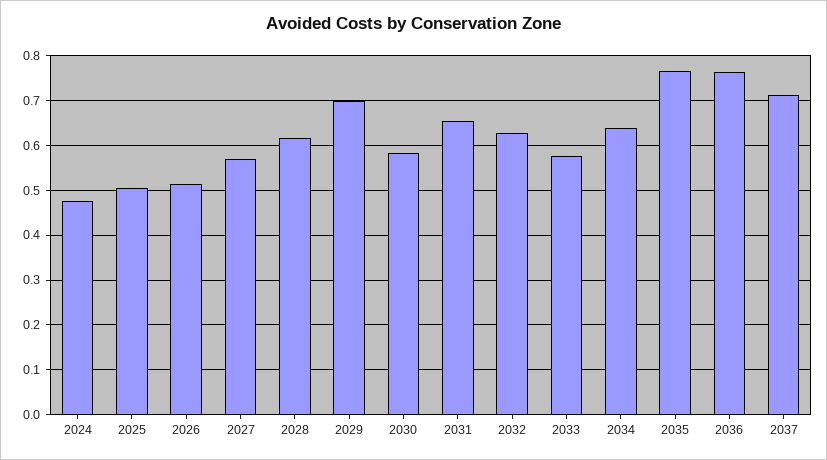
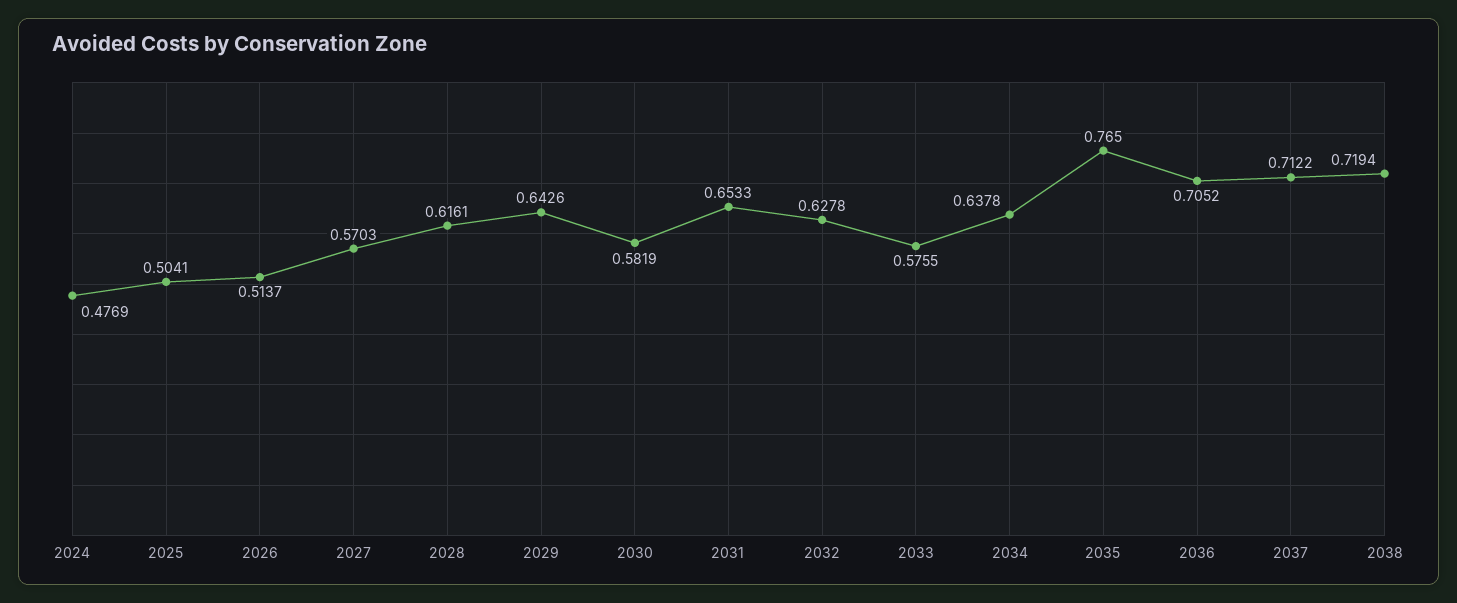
2029: 0.7 -> 0.6426
2036: 0.76 -> 0.7052
2038: none -> 0.7194

